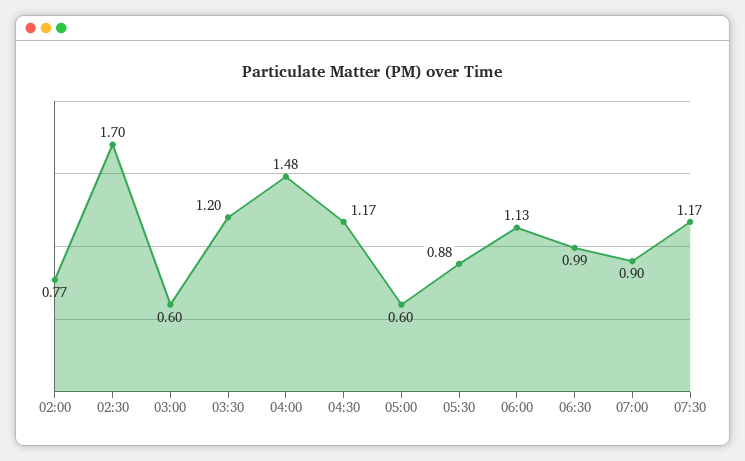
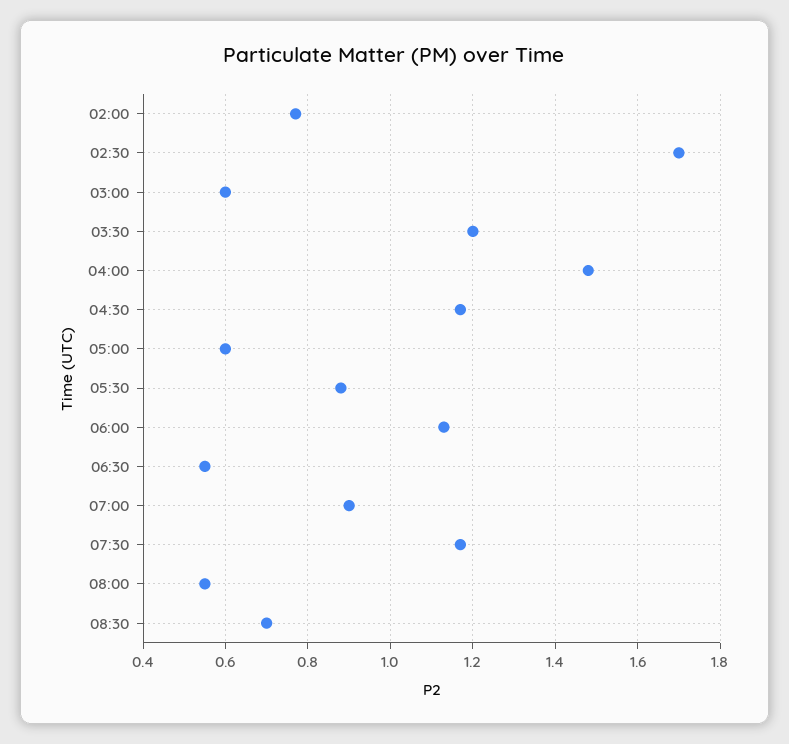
06:30: 0.99 -> 0.55
08:00: none -> 0.55
08:30: none -> 0.7

